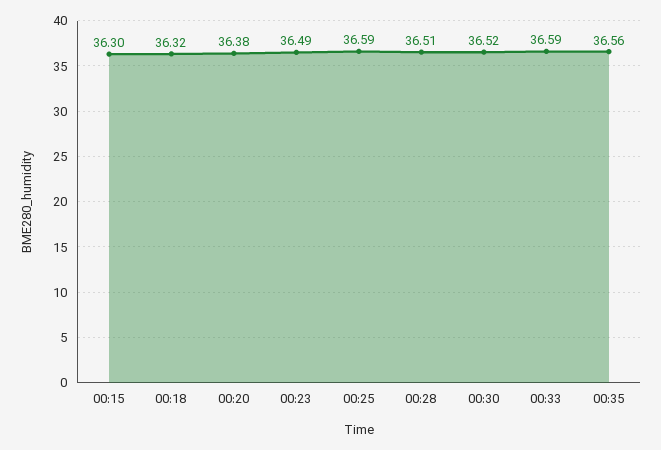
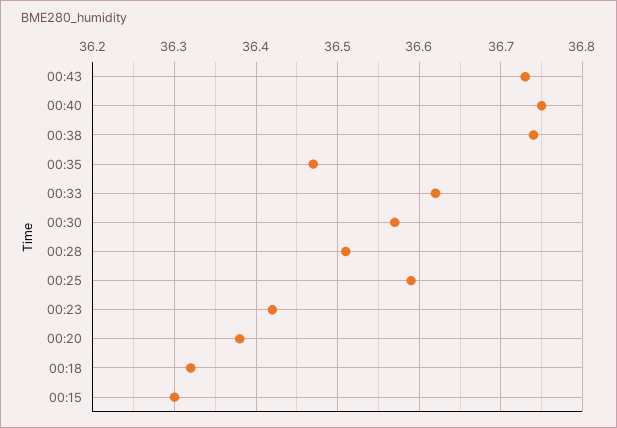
00:23: 36.49 -> 36.42
00:30: 36.52 -> 36.57
00:33: 36.59 -> 36.62
00:35: 36.56 -> 36.47
00:43: none -> 36.73
00:40: none -> 36.75
00:38: none -> 36.74

